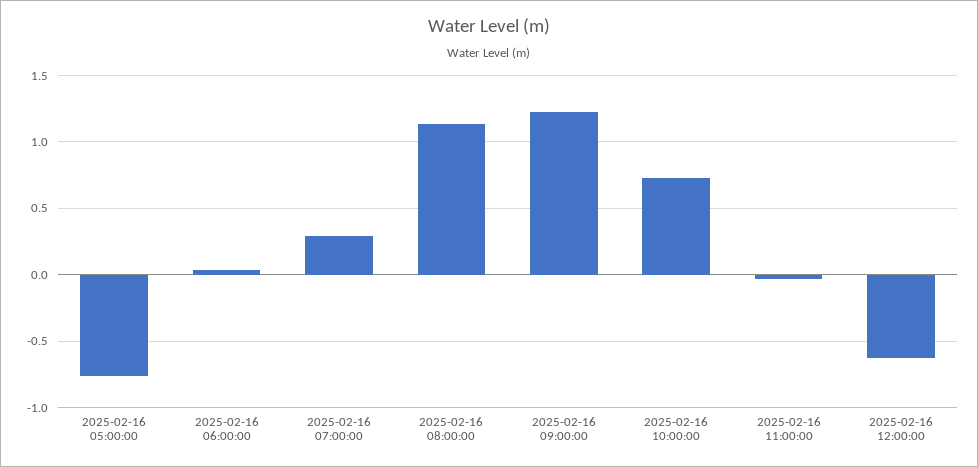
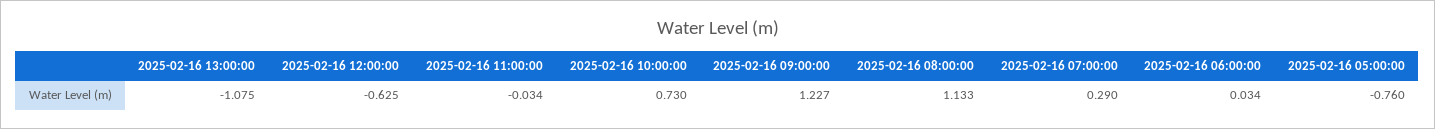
2025-02-16 13:00:00: none -> -1.075

